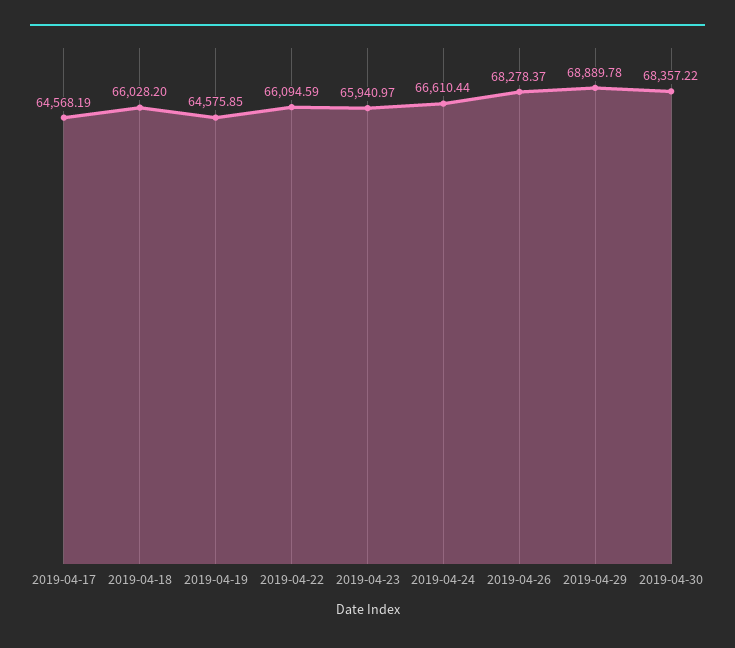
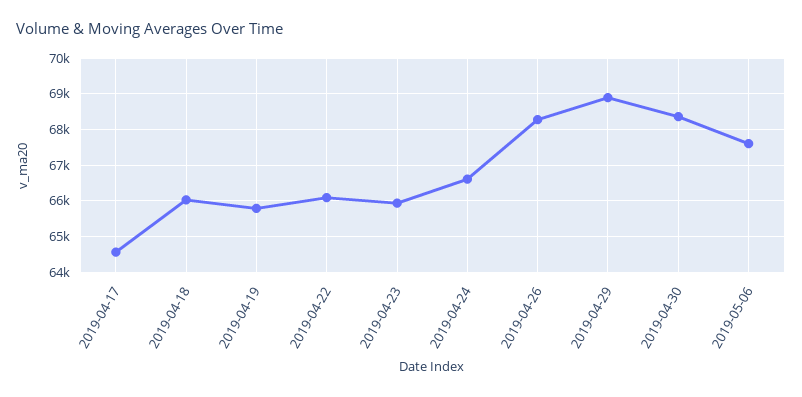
2019-04-19: 64575.85 -> 65800
2019-05-06: none -> 67600

